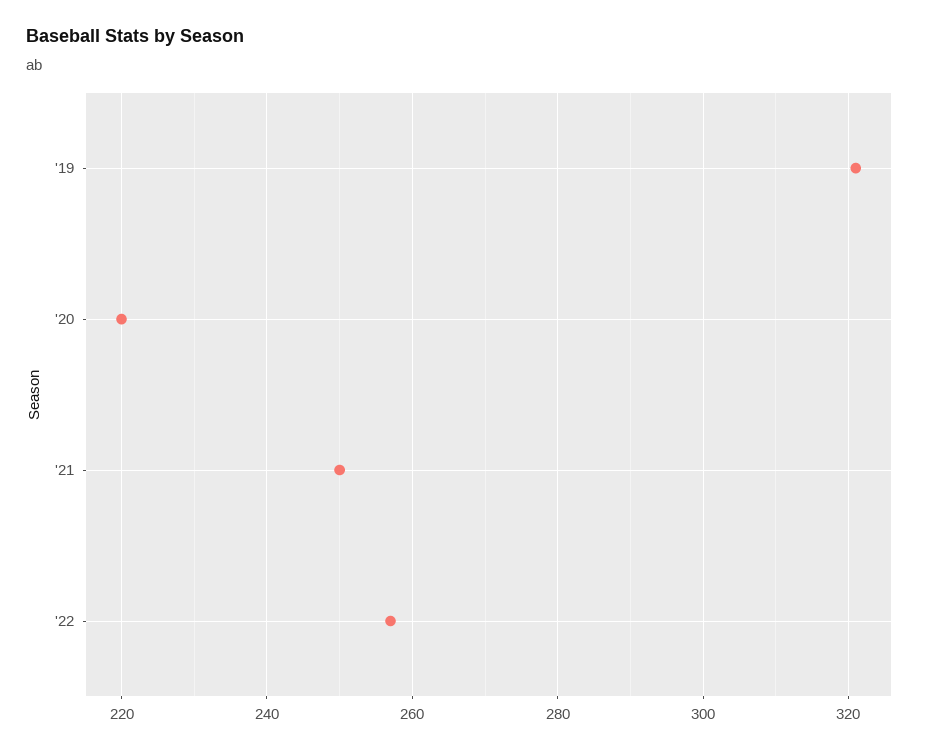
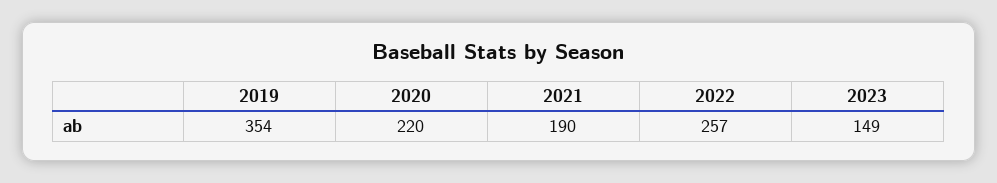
'19: 320 -> 354
'21: 250 -> 190
2023: none -> 149

